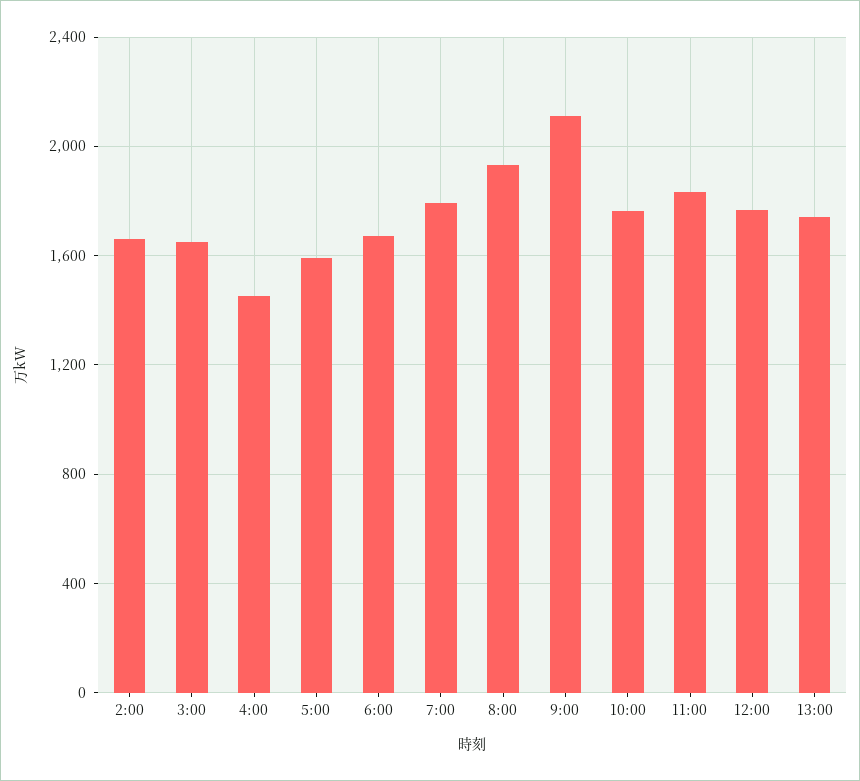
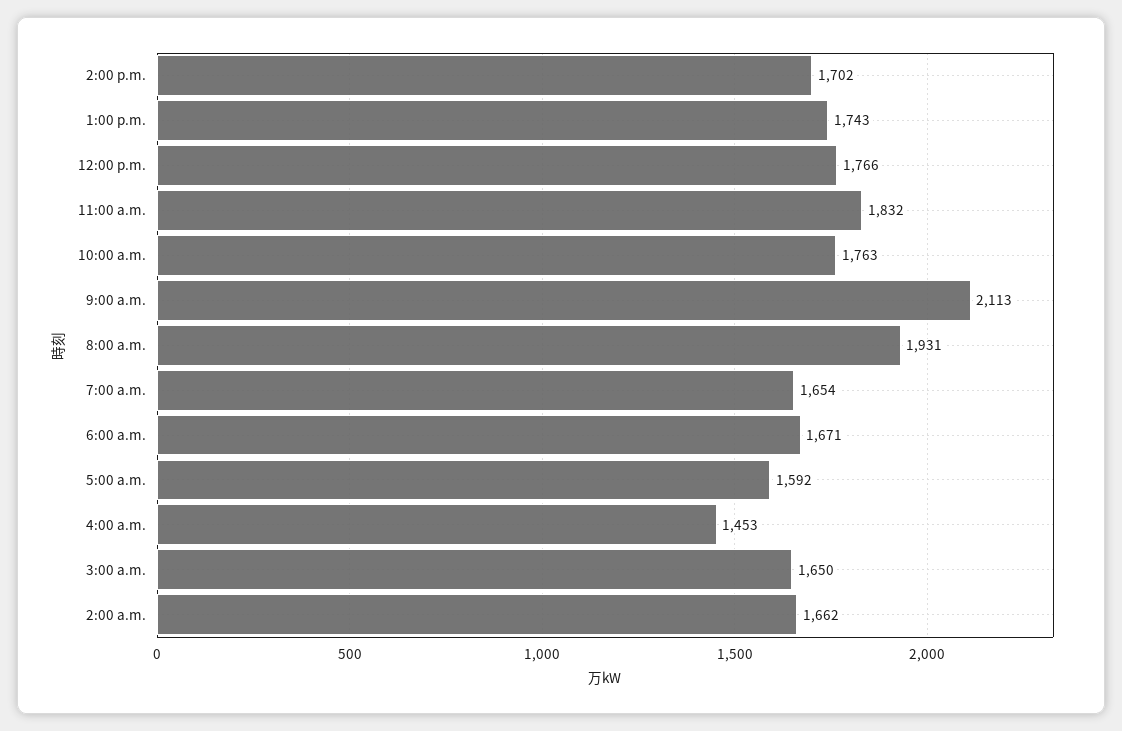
7:00: 1800 -> 1654
2:00 p.m.: none -> 1702

